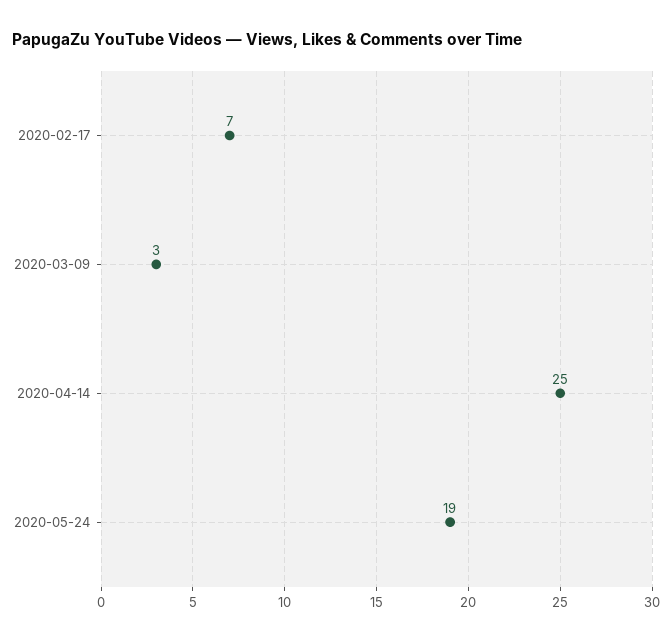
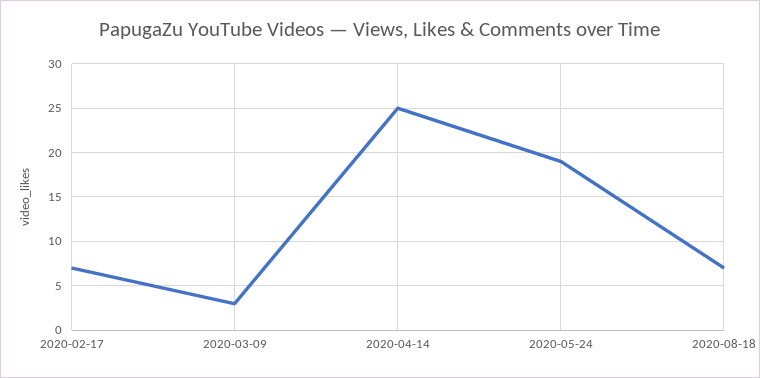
2020-08-18: none -> 7

